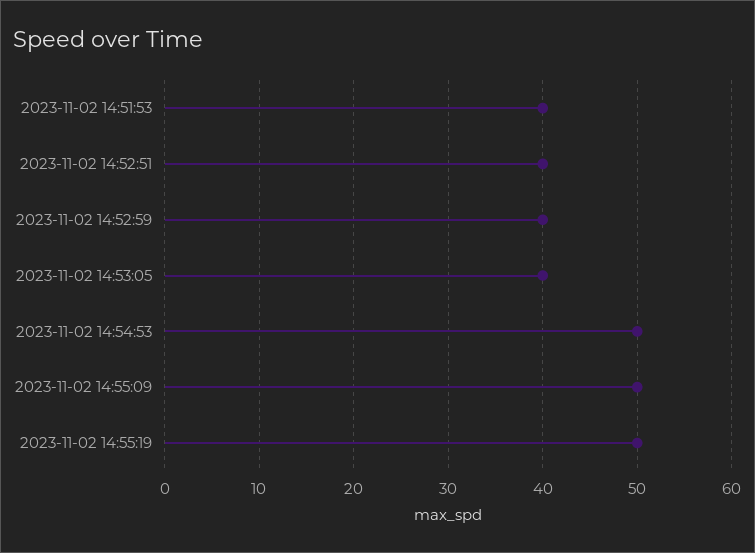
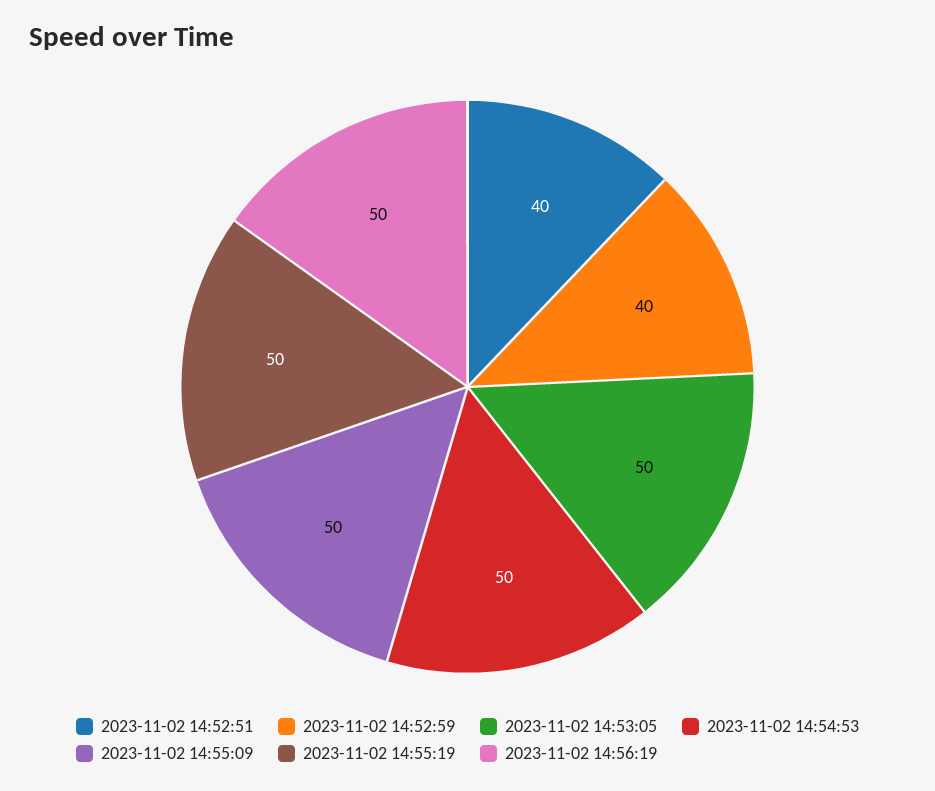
2023-11-02 14:51:53: 40 -> none
2023-11-02 14:53:05: 40 -> 50
2023-11-02 14:56:19: none -> 50

